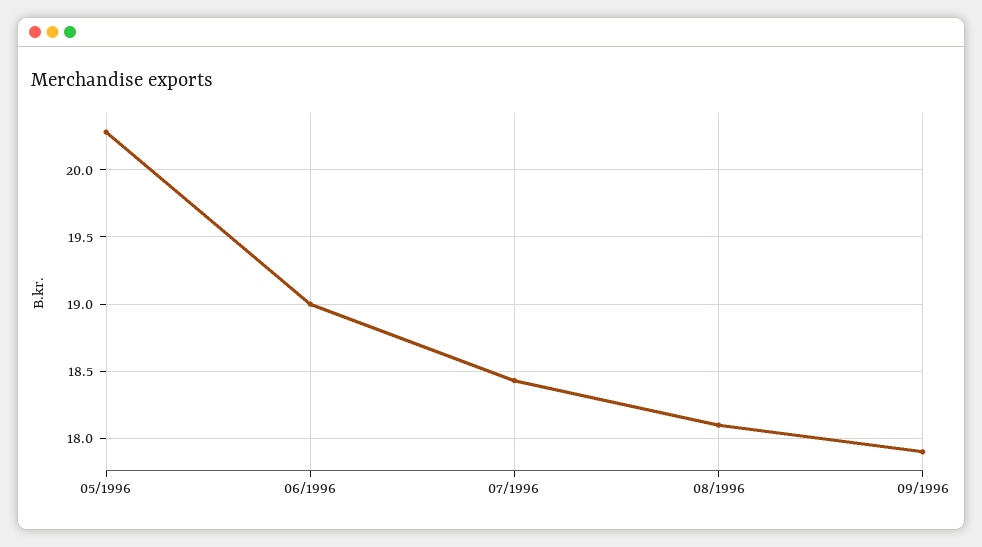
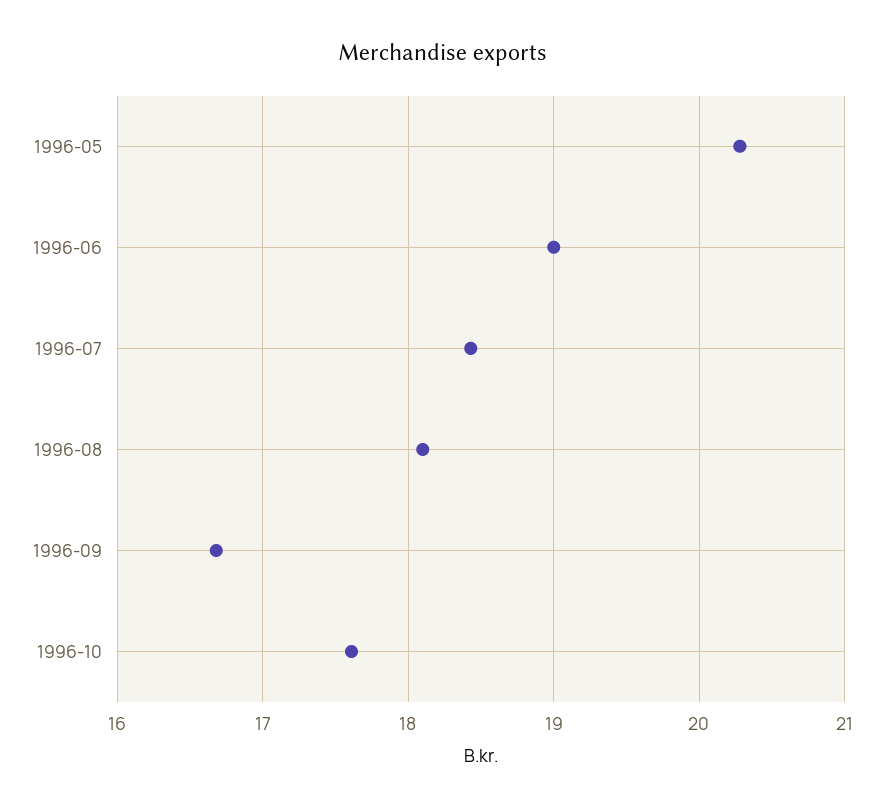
09/1996: 17.9 -> 16.7
1996-10: none -> 17.6

